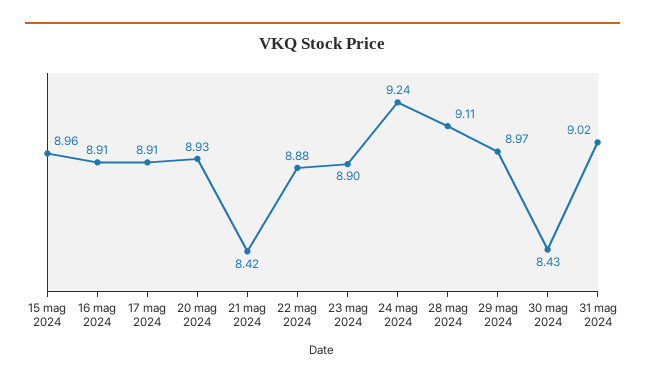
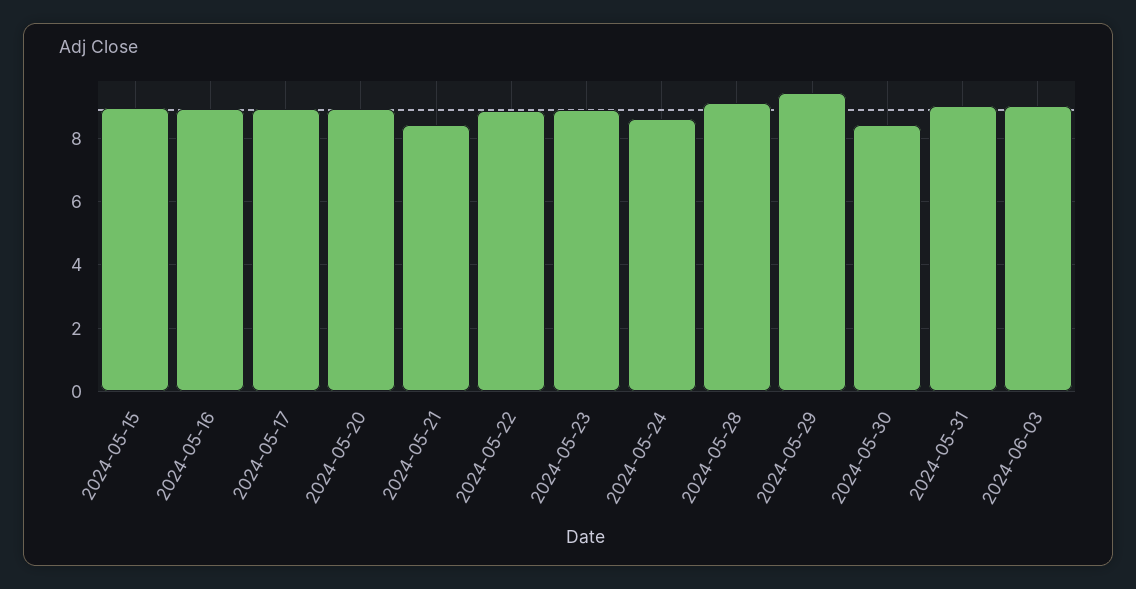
24 mag 2024: 9.24 -> 8.6
29 mag 2024: 8.97 -> 9.4
2024-06-03: none -> 9

